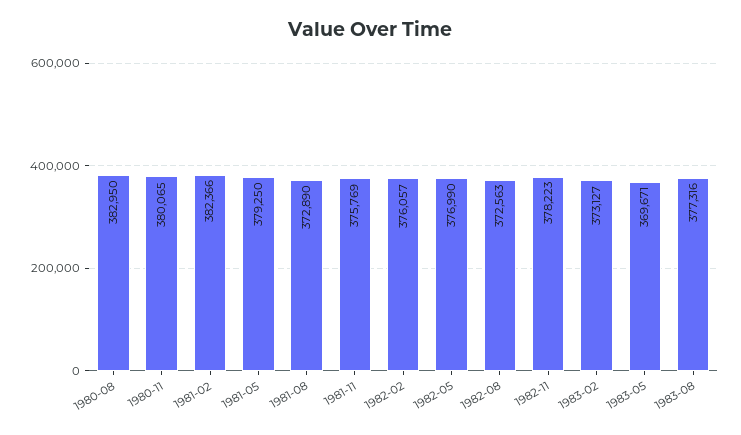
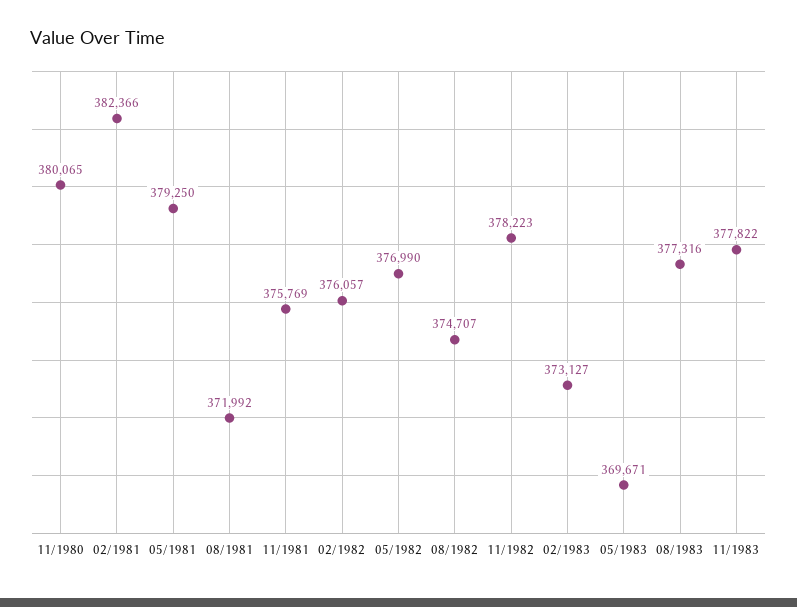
1980-08: 382950 -> none
1981-08: 372890 -> 371992
1982-08: 372563 -> 374707
11/1983: none -> 377822

